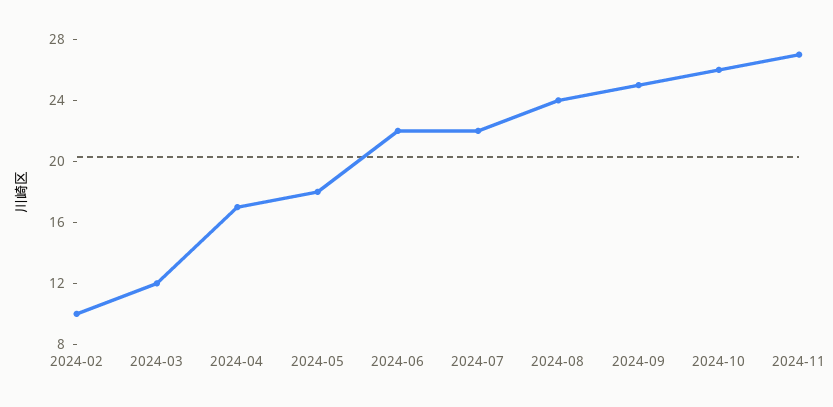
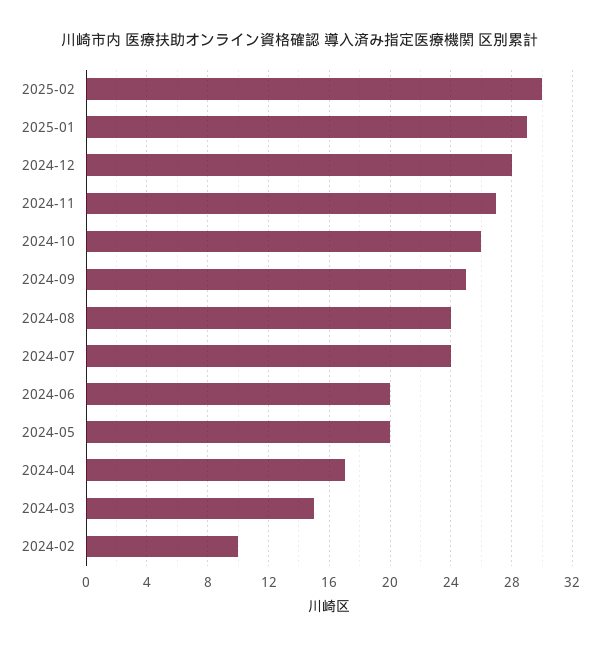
2024-03: 12 -> 15
2024-05: 18 -> 20
2024-06: 22 -> 20
2024-07: 22 -> 24
2025-02: none -> 30
2025-01: none -> 29
2024-12: none -> 28

